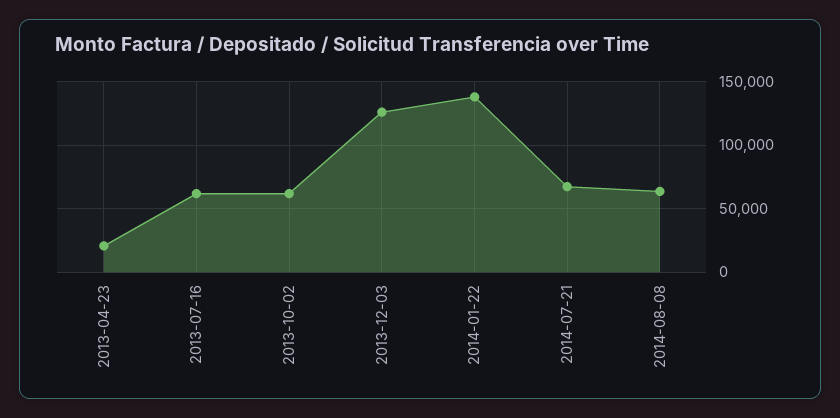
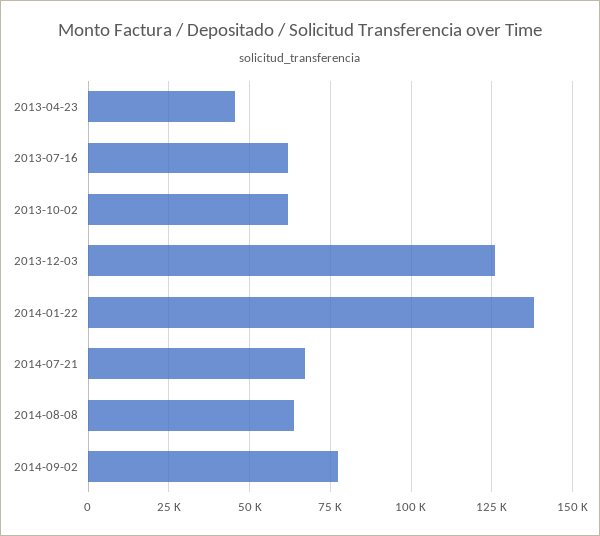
2013-04-23: 20000 -> 45000
2014-09-02: none -> 77500

